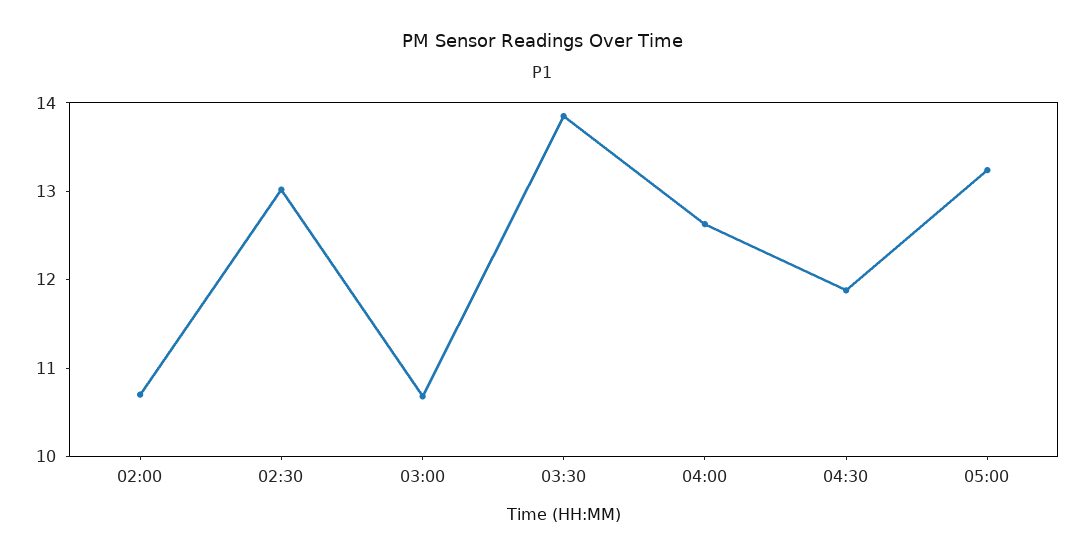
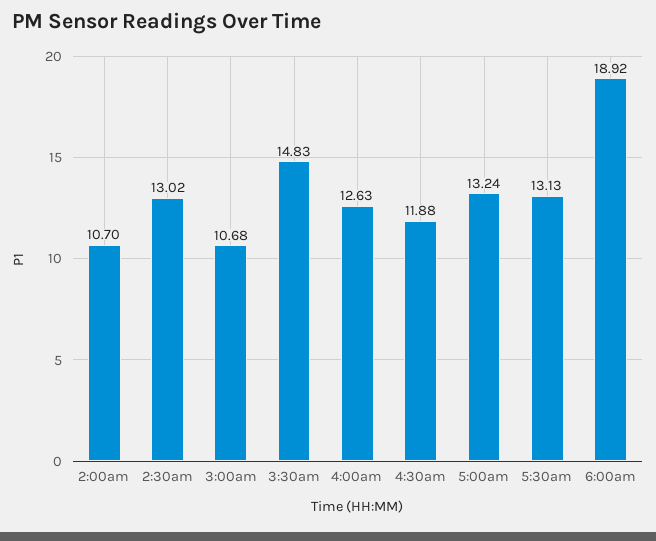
03:30: 13.8 -> 14.83
5:30am: none -> 13.13
6:00am: none -> 18.92

